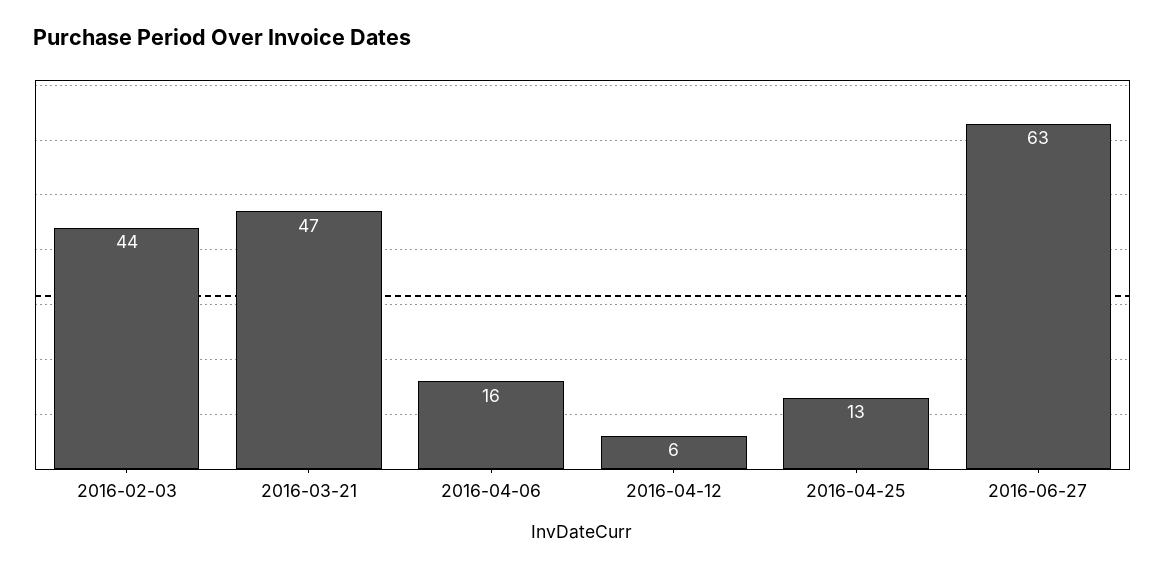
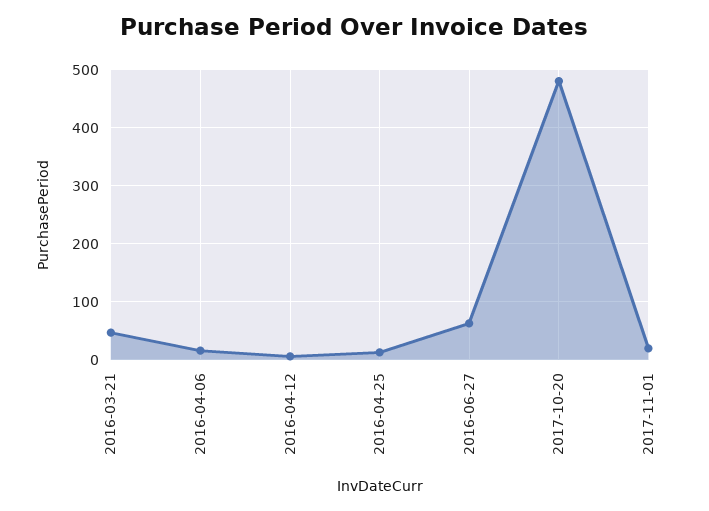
2016-02-03: 44 -> none
2017-10-20: none -> 480
2017-11-01: none -> 20

